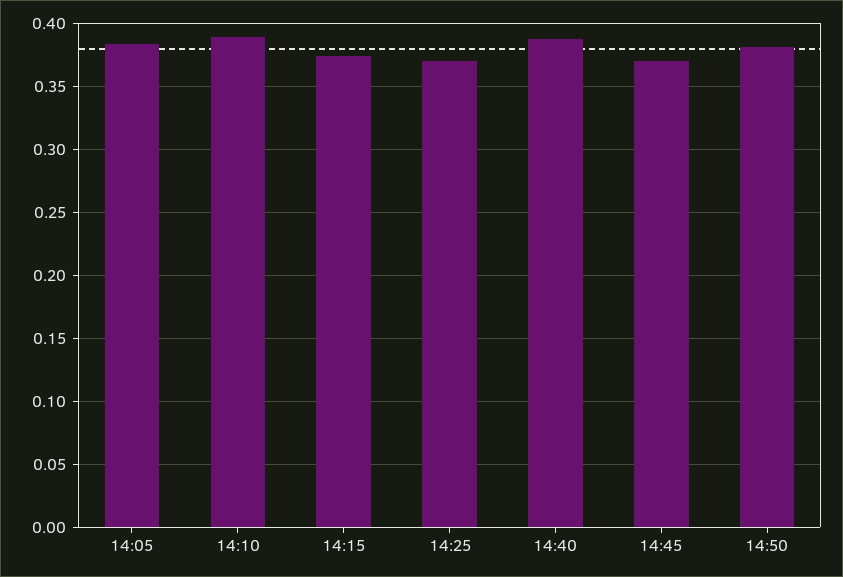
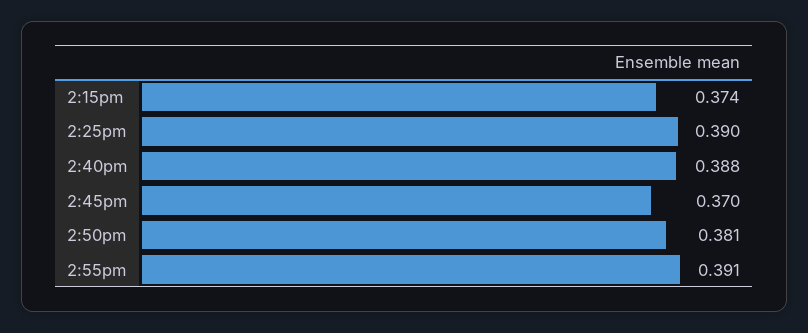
14:05: 0.385 -> none
14:10: 0.39 -> none
14:25: 0.37 -> 0.39
2:55pm: none -> 0.391

